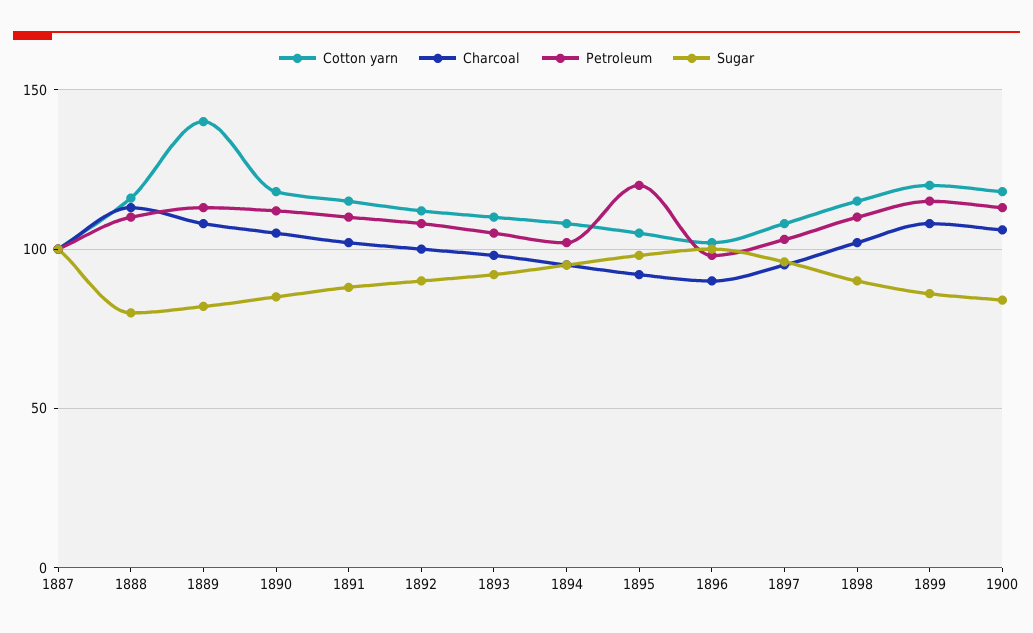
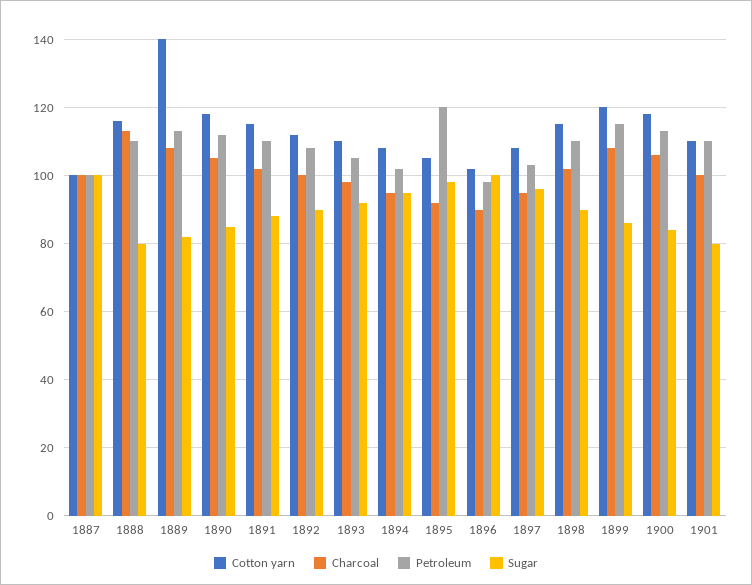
Cotton yarn, 1901: none -> 110
Charcoal, 1901: none -> 100
Petroleum, 1901: none -> 110
Sugar, 1901: none -> 80

